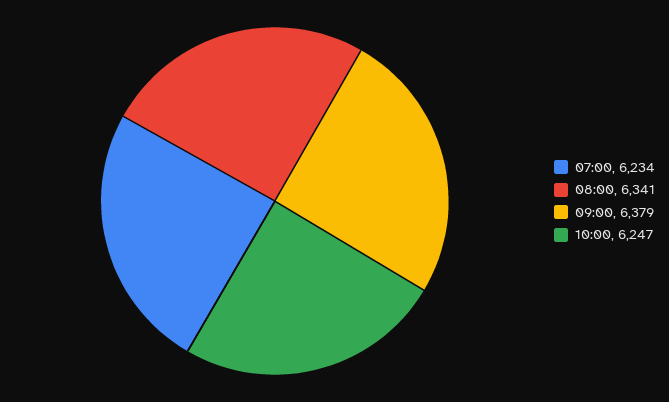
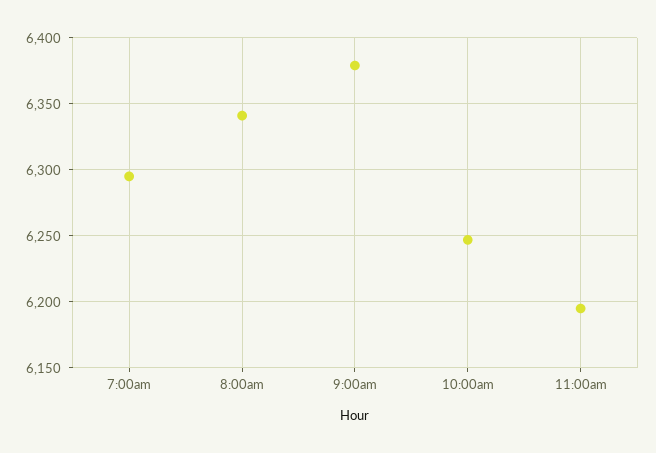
07:00: 6234 -> 6295
11:00am: none -> 6195

